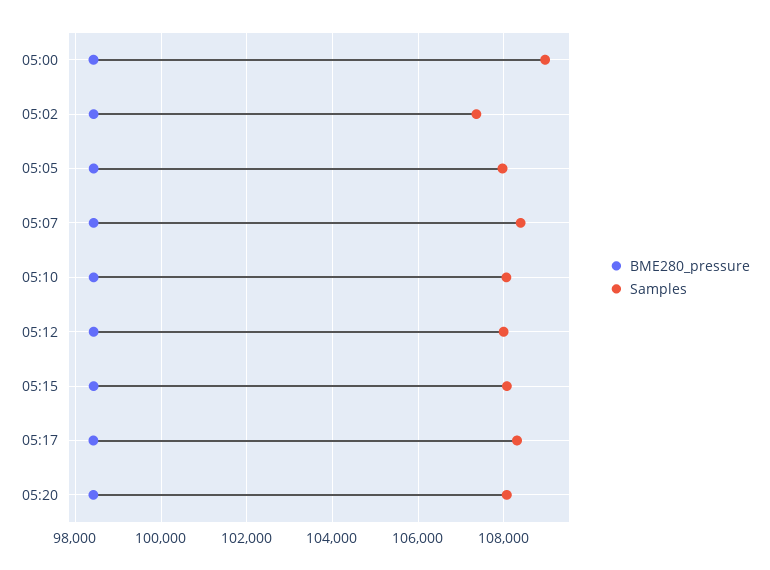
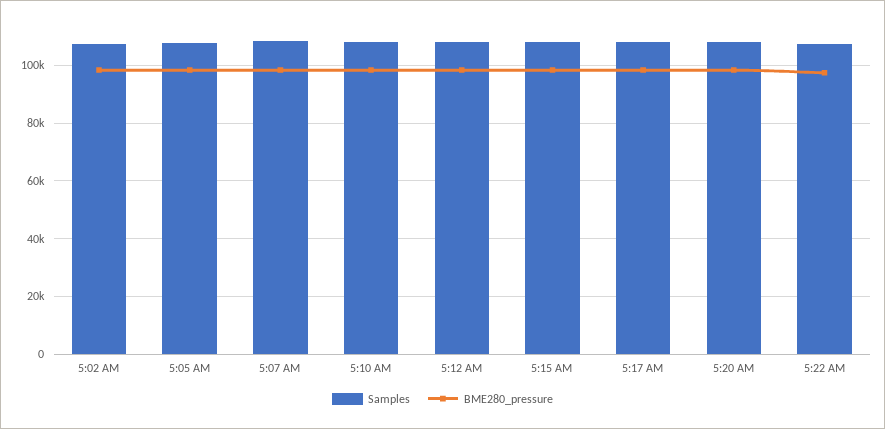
BME280_pressure, 05:00: 98400 -> none
Samples, 05:00: 109000 -> none
Samples, 5:22 AM: none -> 107500
BME280_pressure, 5:22 AM: none -> 97500

